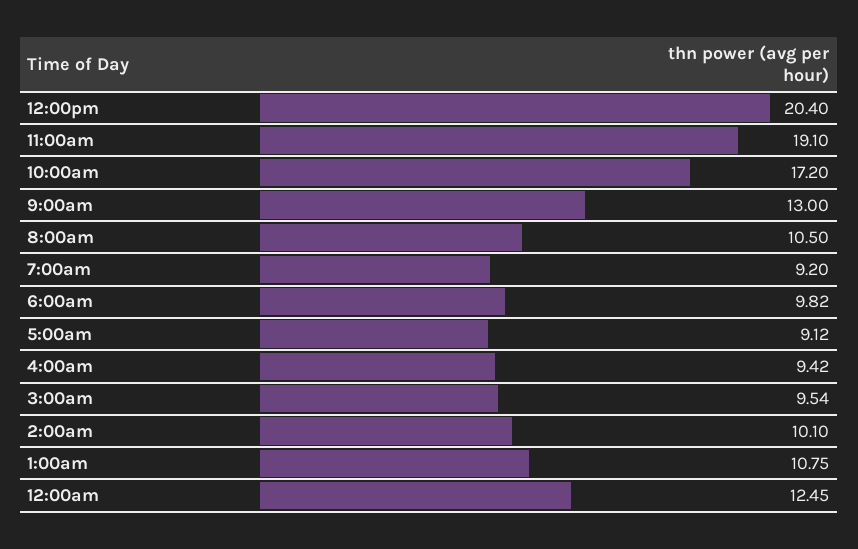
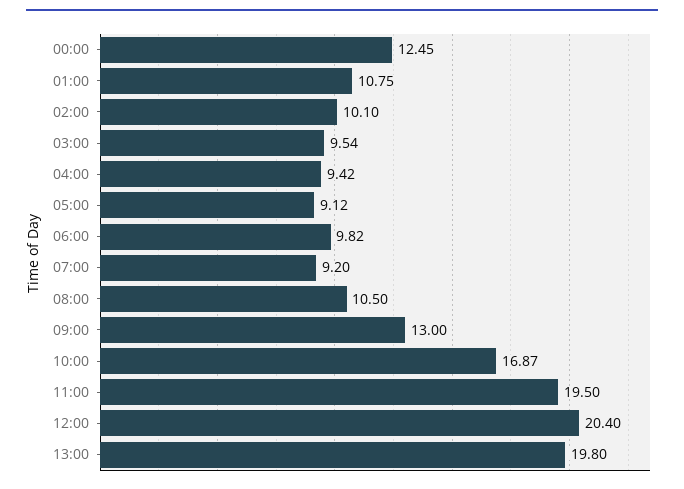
11:00am: 19.1 -> 19.5
10:00am: 17.2 -> 16.87
13:00: none -> 19.8

